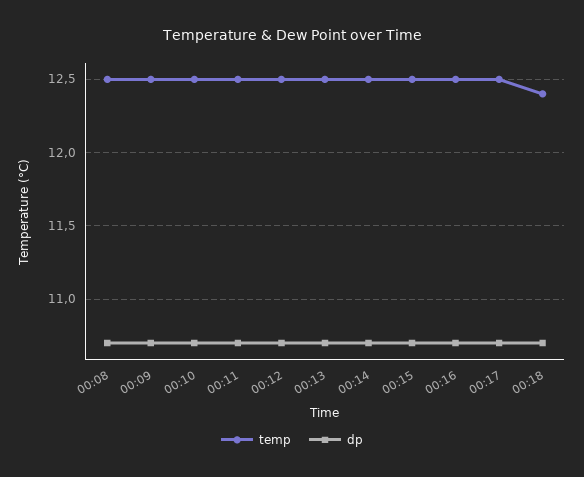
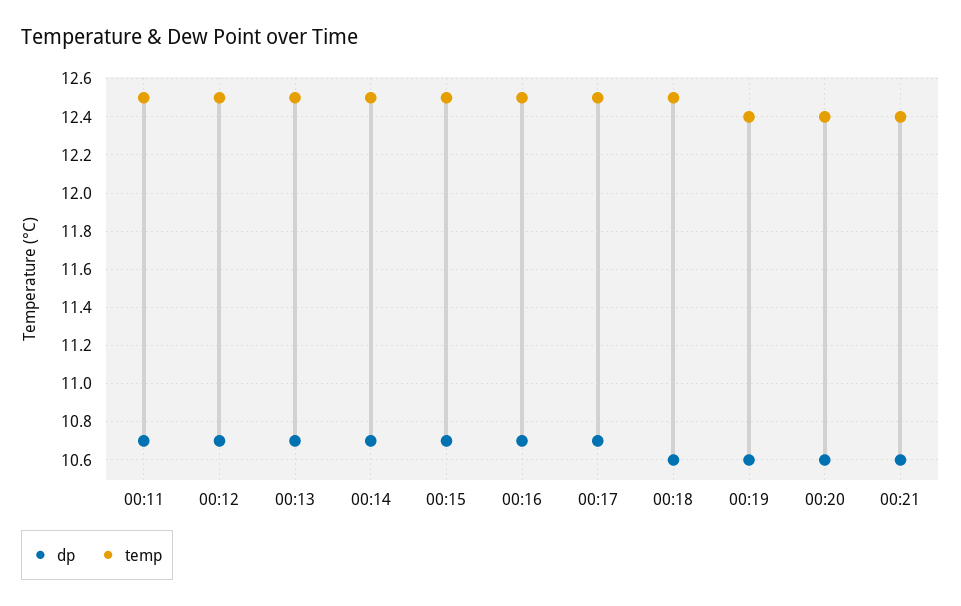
temp, 00:08: 12.5 -> none
dp, 00:08: 10.7 -> none
temp, 00:09: 12.5 -> none
dp, 00:09: 10.7 -> none
temp, 00:10: 12.5 -> none
dp, 00:10: 10.7 -> none
temp, 00:18: 12.4 -> 12.5
dp, 00:18: 10.7 -> 10.6
dp, 00:19: none -> 10.6
temp, 00:19: none -> 12.4
dp, 00:20: none -> 10.6
temp, 00:20: none -> 12.4
dp, 00:21: none -> 10.6
temp, 00:21: none -> 12.4

